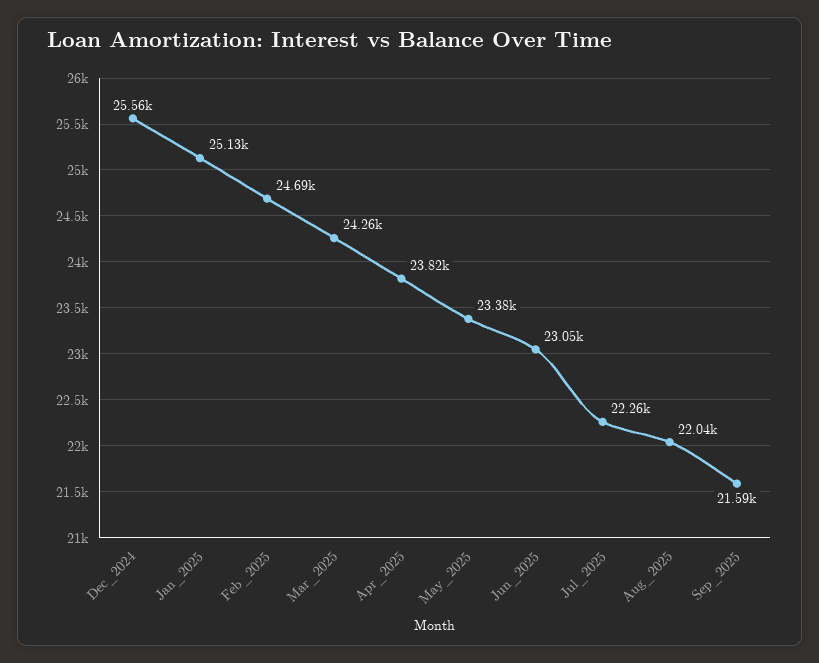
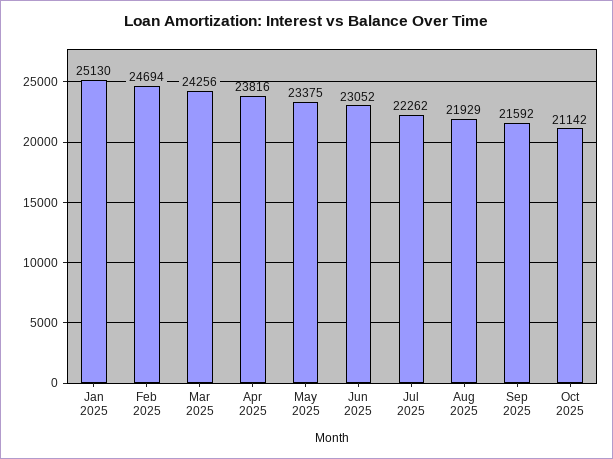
Dec_2024: 25560 -> none
Aug_2025: 22040 -> 21929
Oct 2025: none -> 21142

